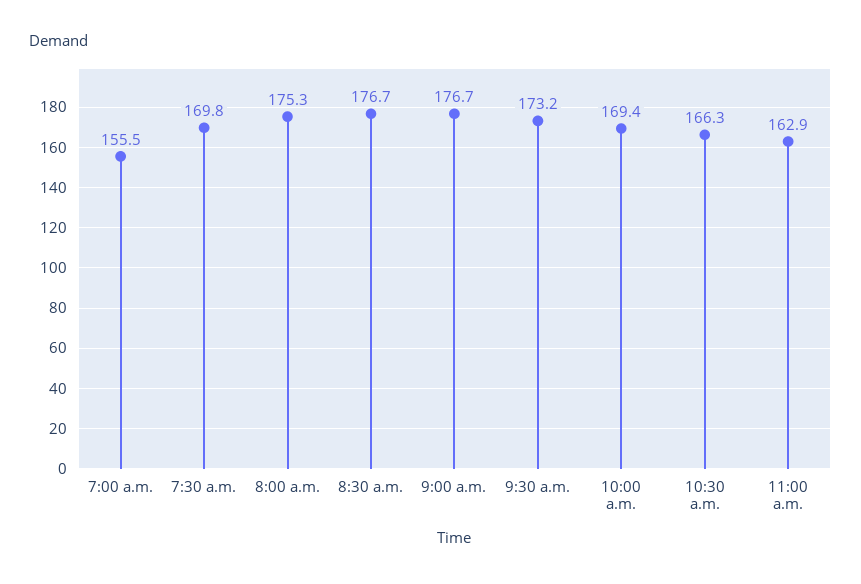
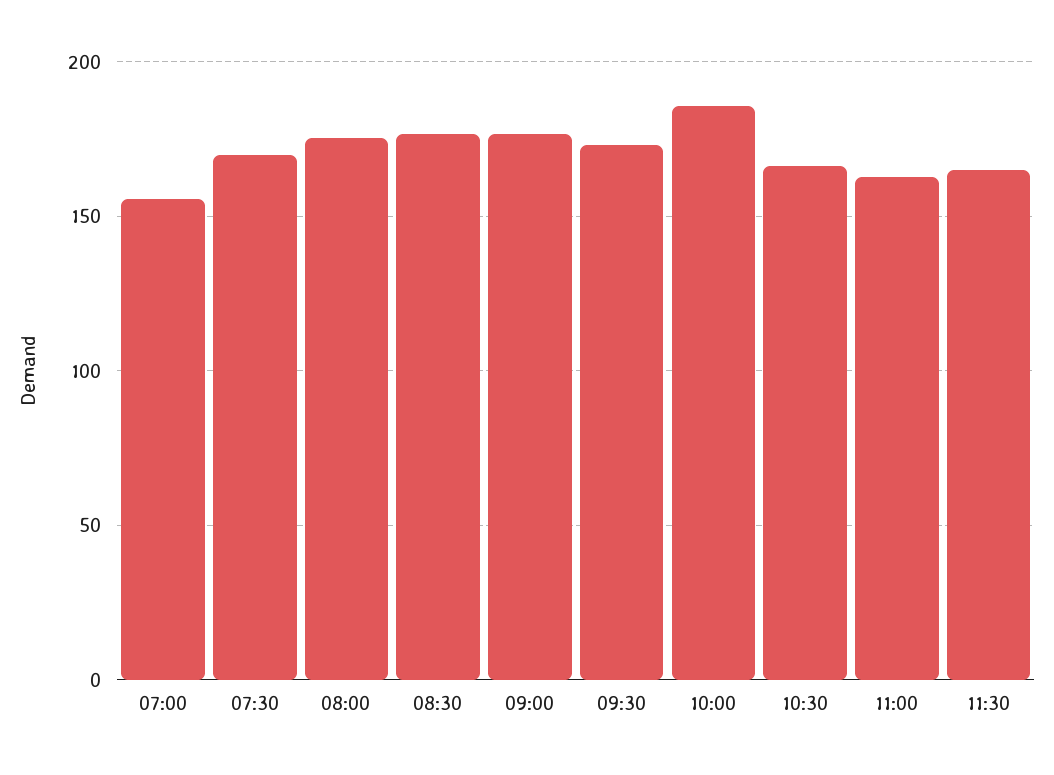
10:00 a.m.: 169.4 -> 185
11:30: none -> 165

